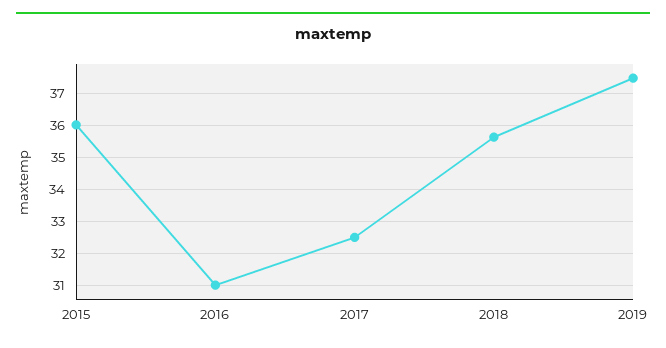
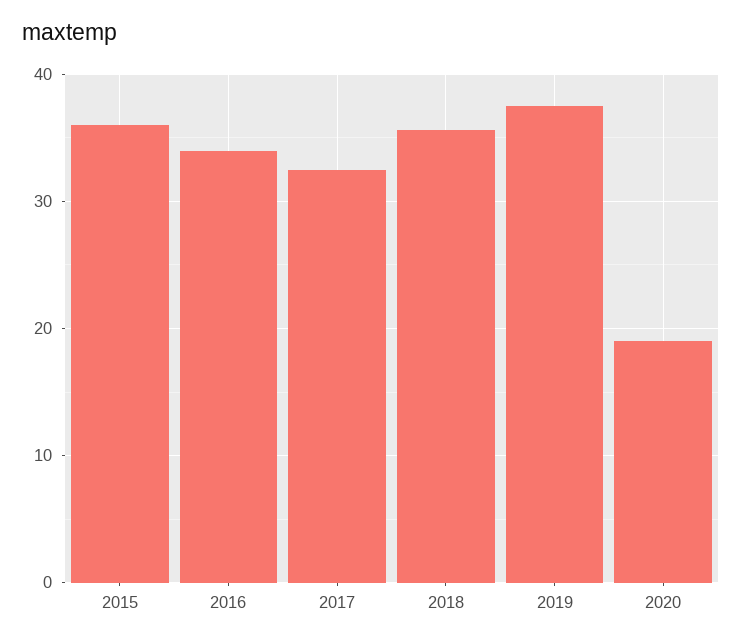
2016: 31 -> 34
2020: none -> 19

